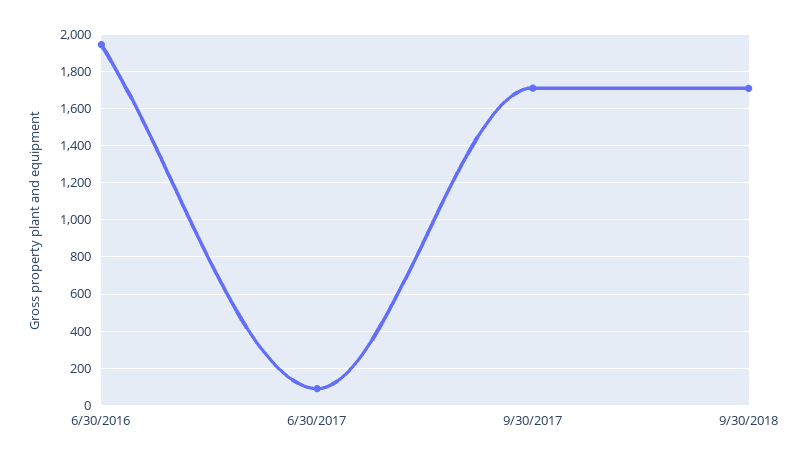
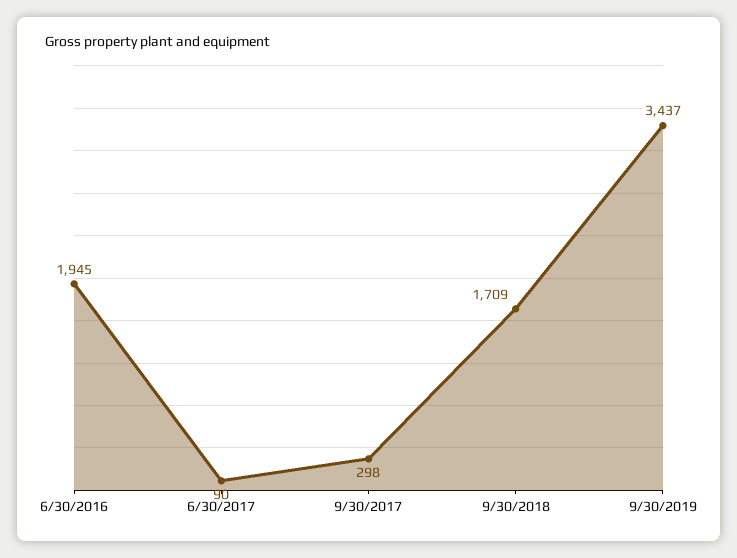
9/30/2017: 1700 -> 298
9/30/2019: none -> 3437

